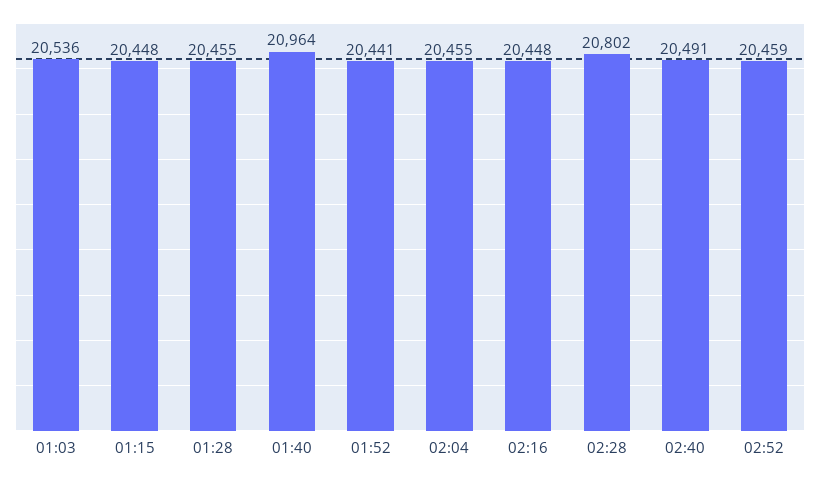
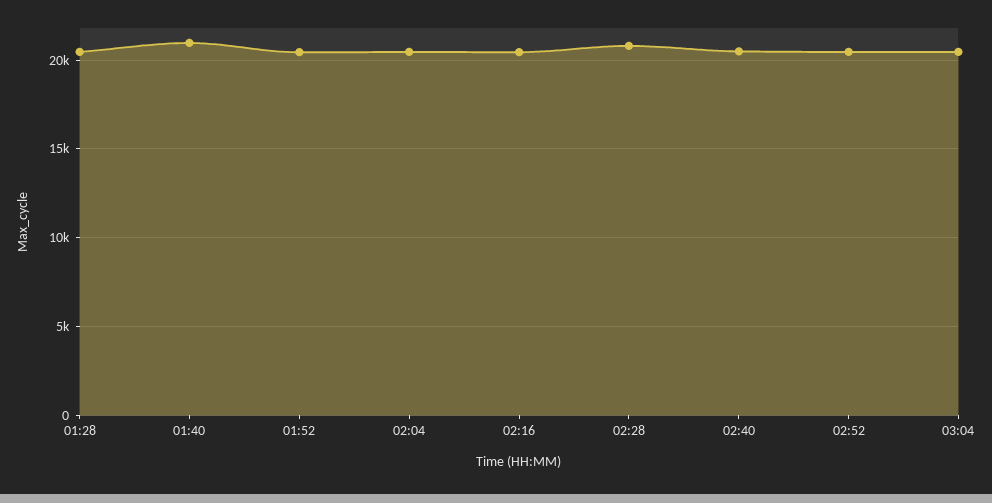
01:03: 20536 -> none
01:15: 20448 -> none
03:04: none -> 20500

